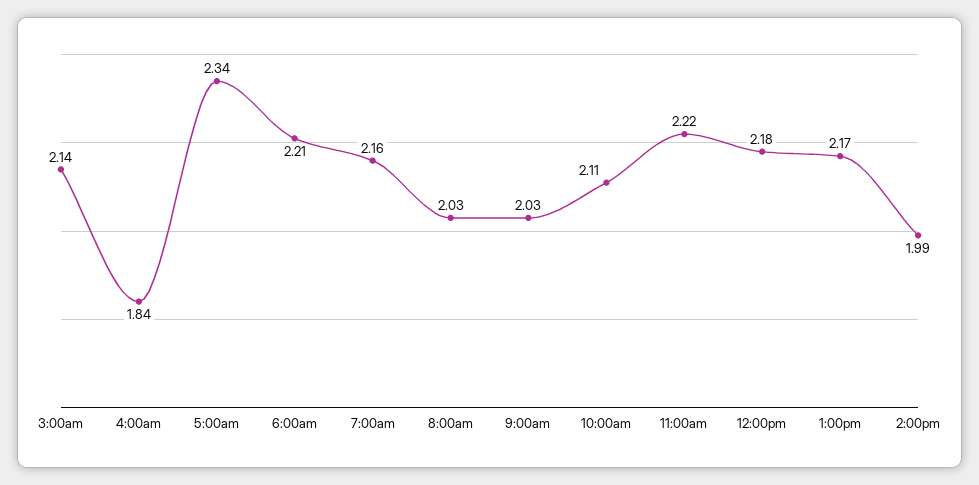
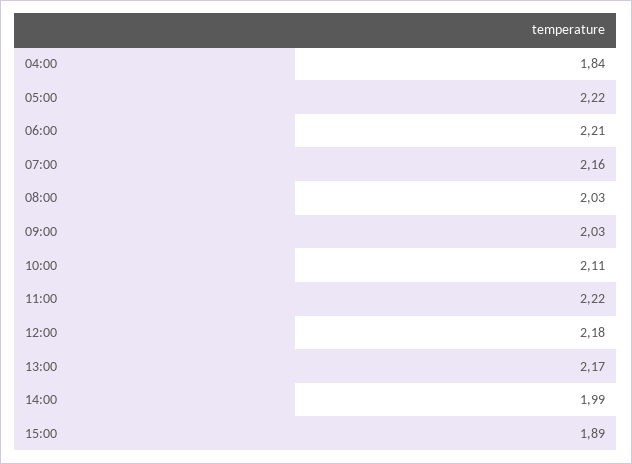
3:00am: 2.14 -> none
5:00am: 2.34 -> 2.22
15:00: none -> 1.89

